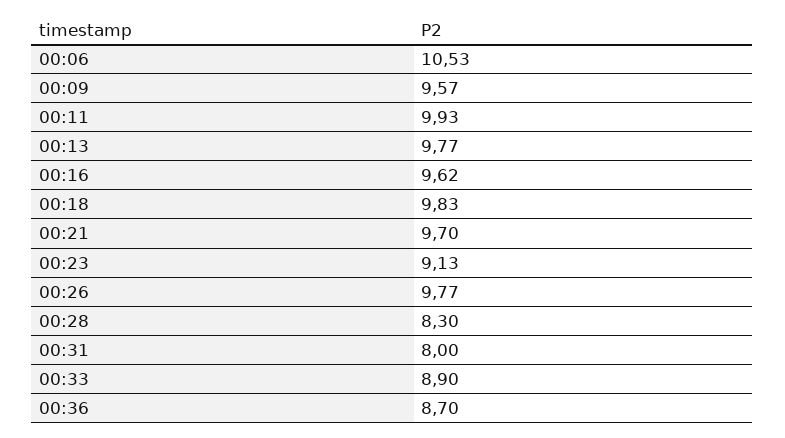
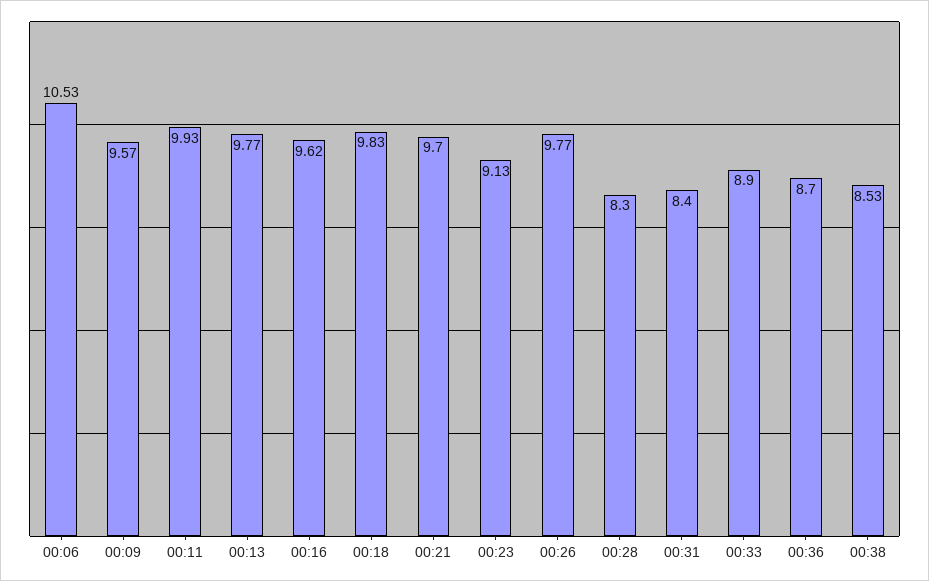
00:31: 8 -> 8.4
00:38: none -> 8.53

